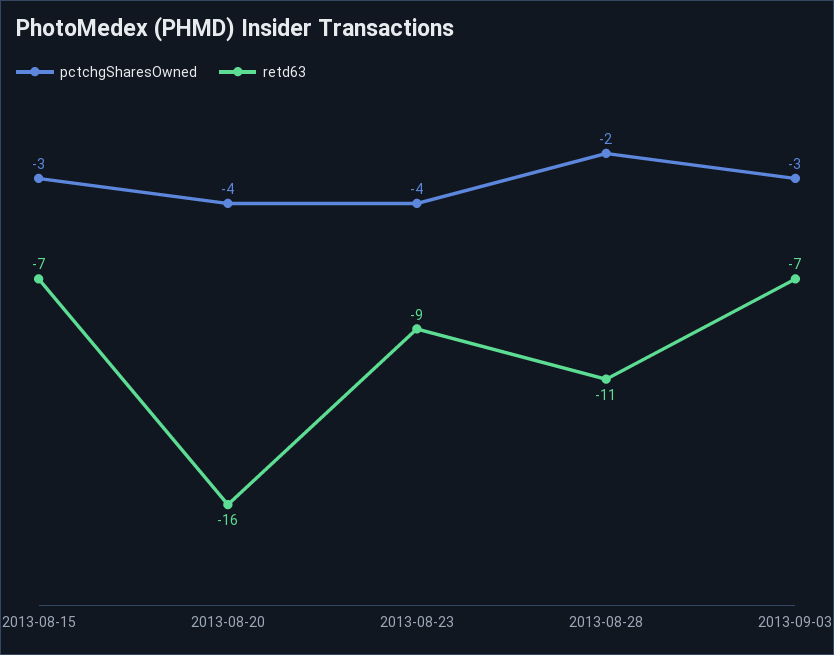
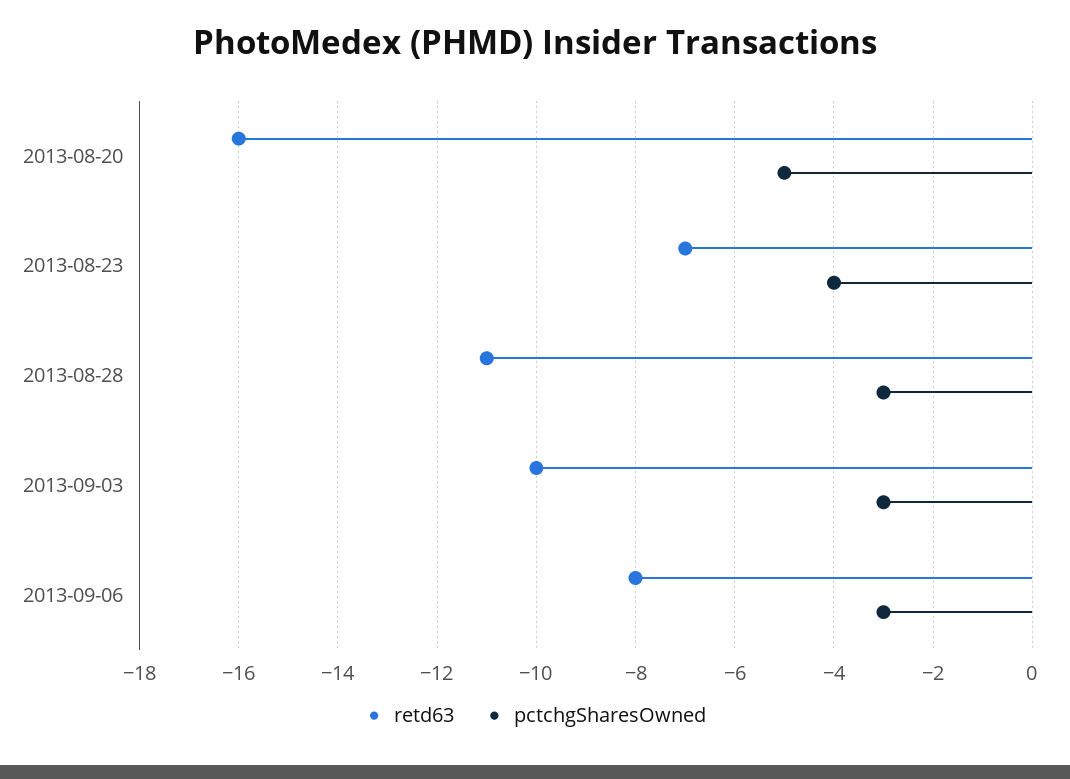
pctchgSharesOwned, 2013-08-15: -3 -> none
retd63, 2013-08-15: -7 -> none
pctchgSharesOwned, 2013-08-20: -4 -> -5
retd63, 2013-08-23: -9 -> -7
pctchgSharesOwned, 2013-08-28: -2 -> -3
retd63, 2013-09-03: -7 -> -10
retd63, 2013-09-06: none -> -8
pctchgSharesOwned, 2013-09-06: none -> -3

